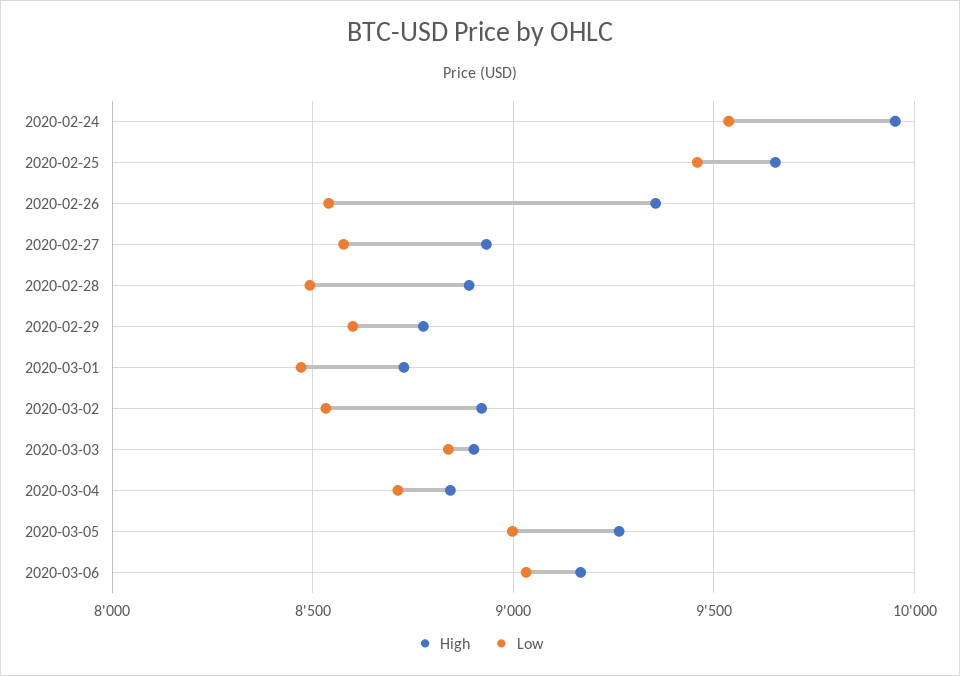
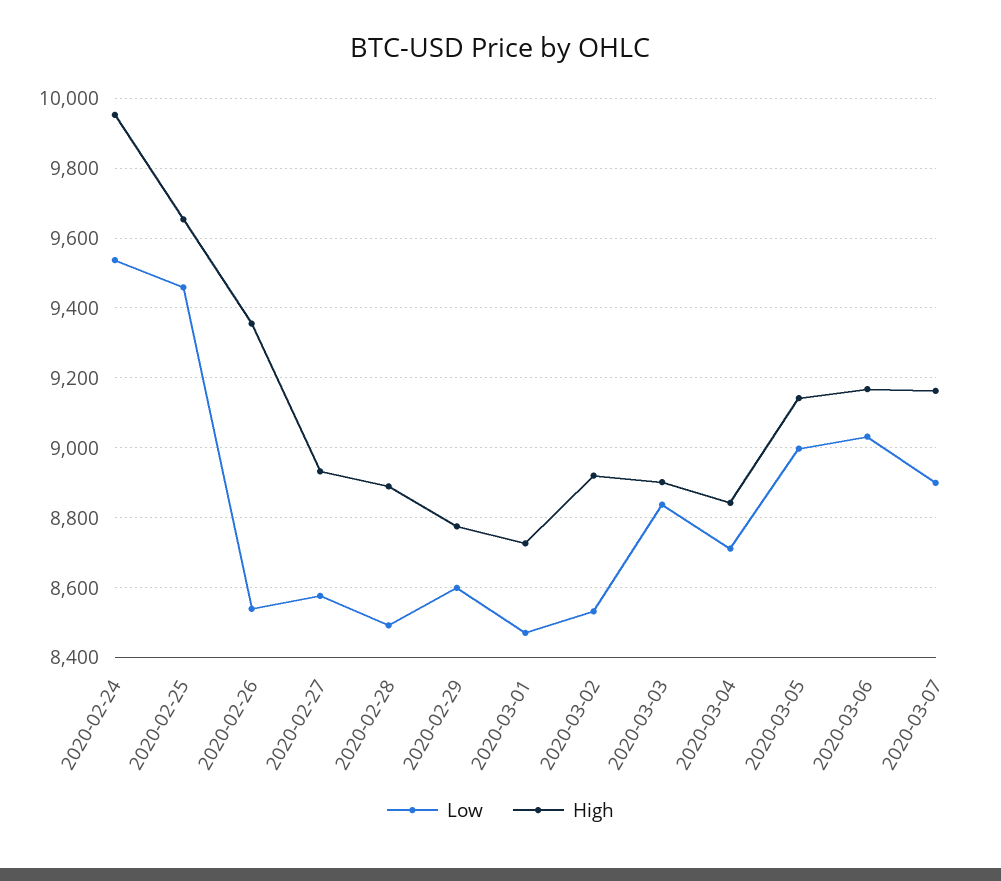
High, 2020-03-05: 9250 -> 9140
Low, 2020-03-07: none -> 8900
High, 2020-03-07: none -> 9160

